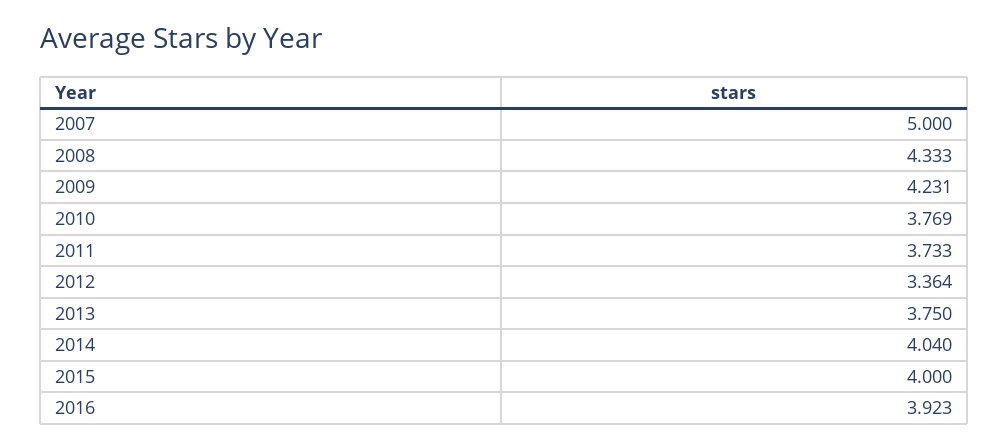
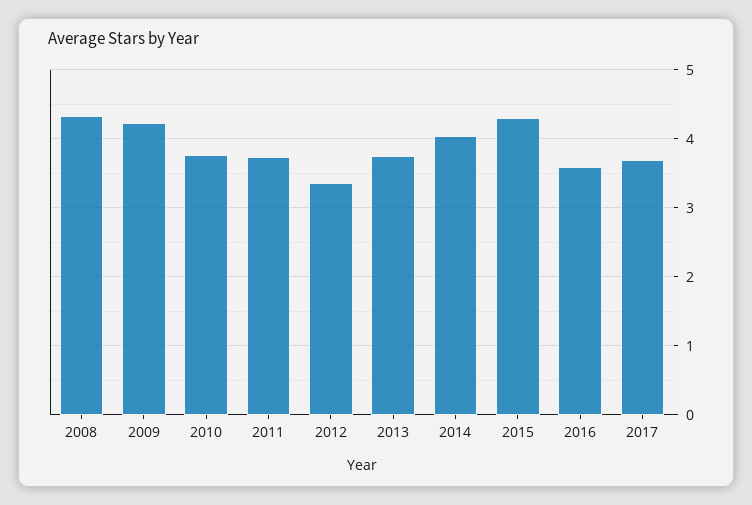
2007: 5 -> none
2015: 4 -> 4.3
2016: 3.923 -> 3.6
2017: none -> 3.7

